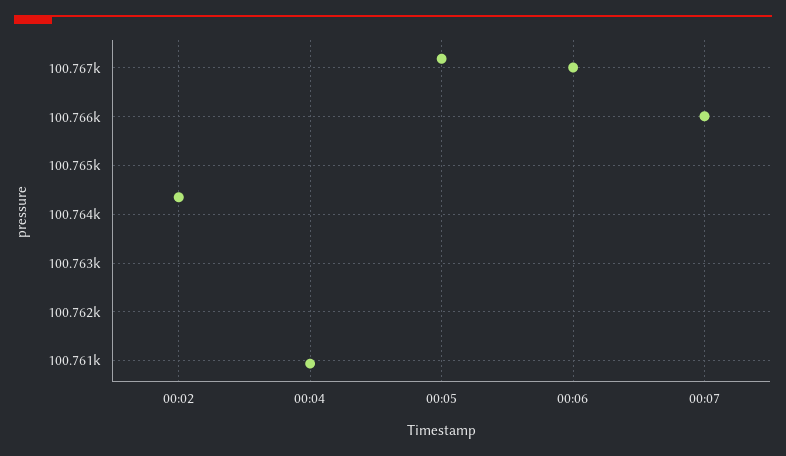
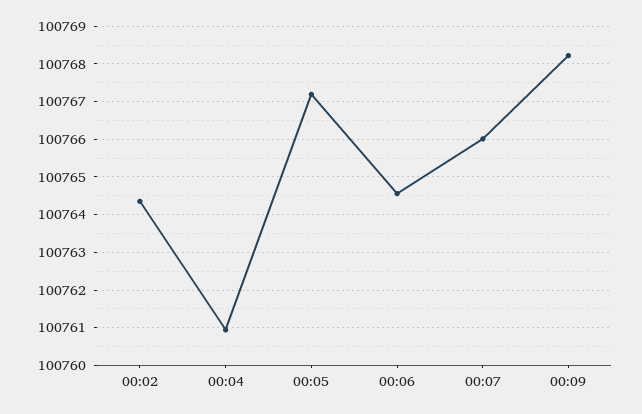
00:06: 100767 -> 100764.6
00:09: none -> 100768.2

